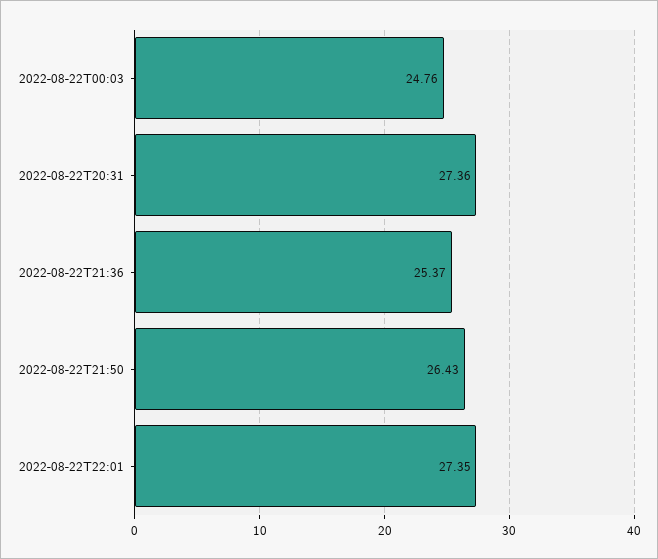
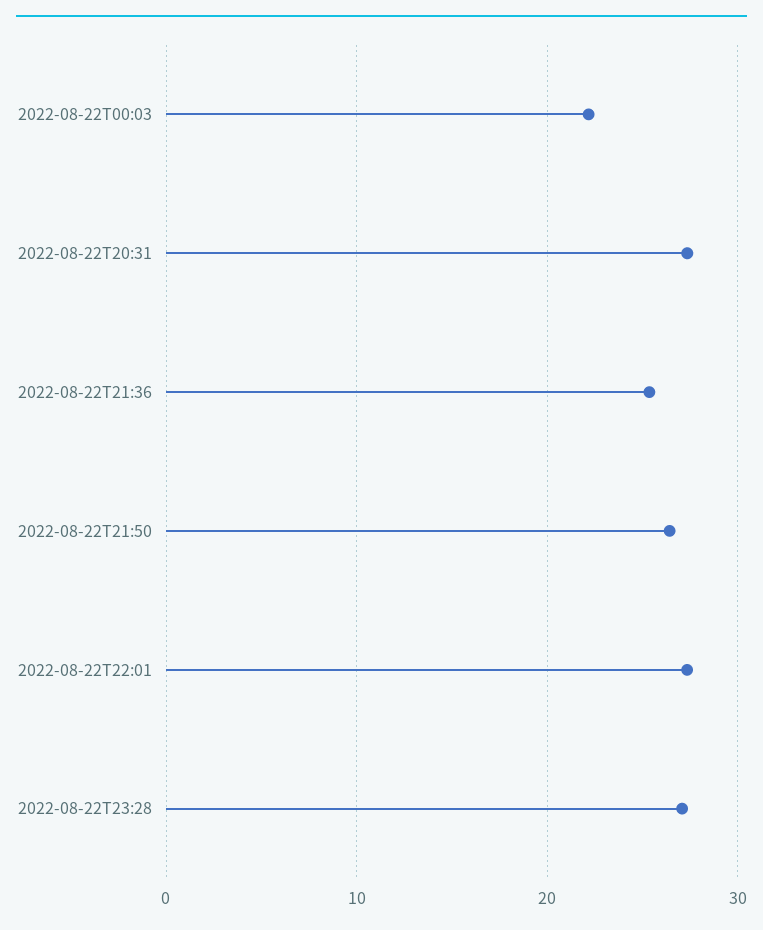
2022-08-22T00:03: 24.76 -> 22
2022-08-22T23:28: none -> 27

